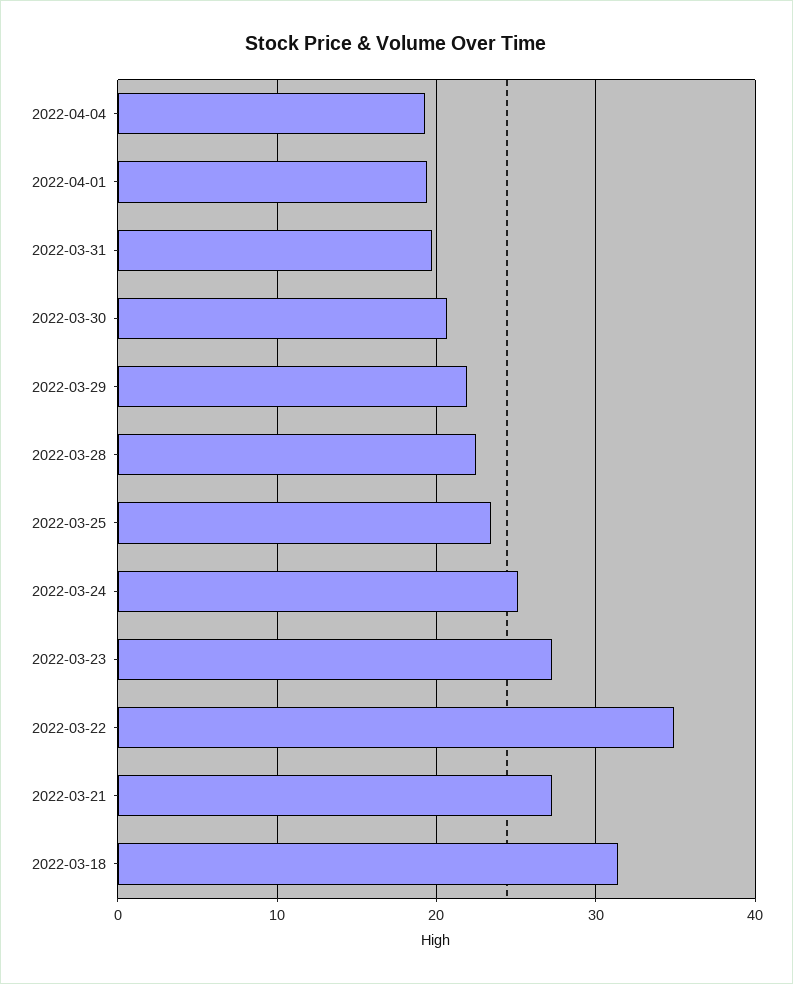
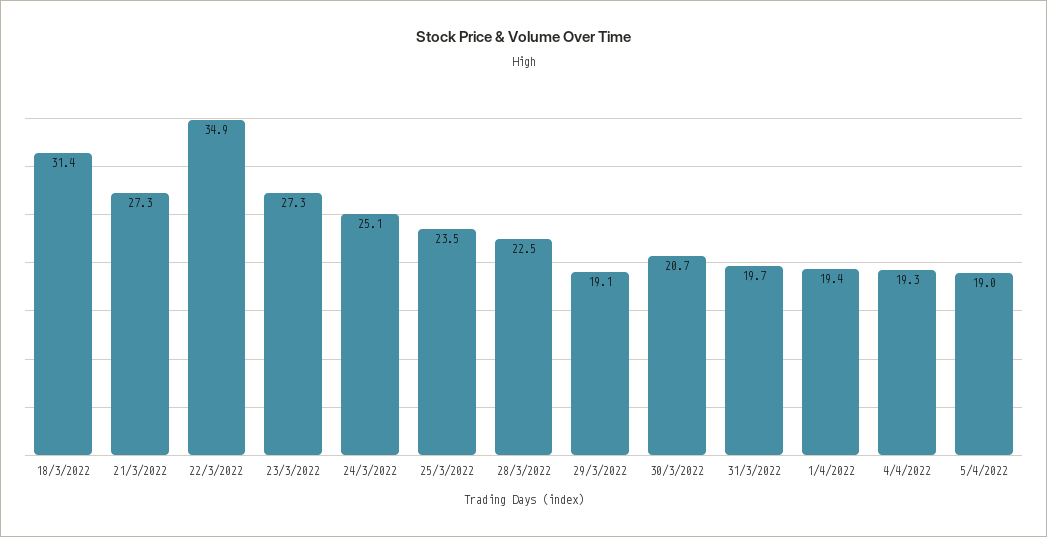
2022-03-29: 22 -> 19.1
5/4/2022: none -> 19

